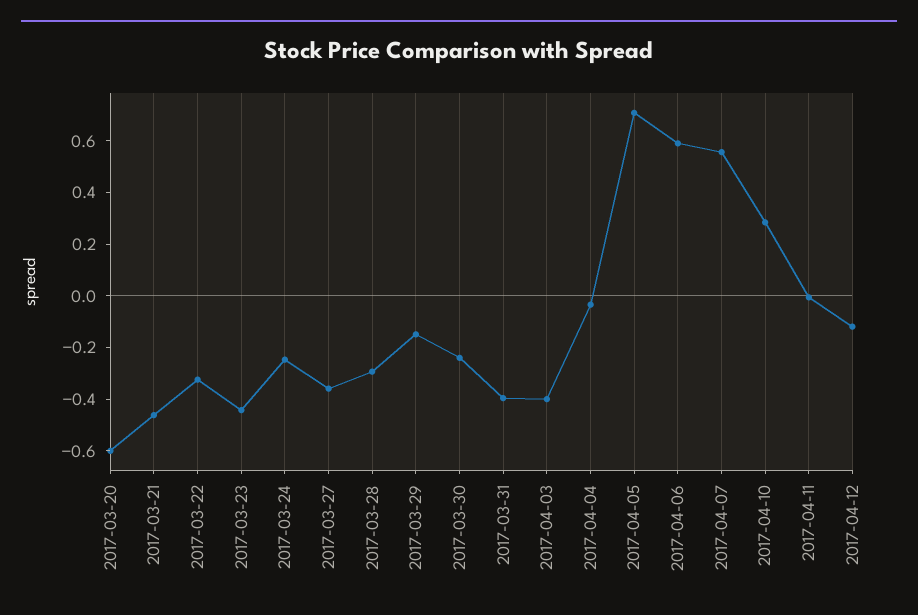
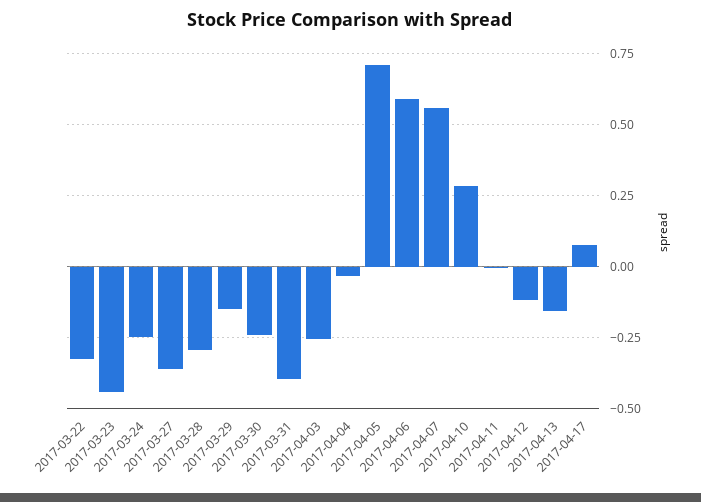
2017-03-20: -0.6 -> none
2017-03-21: -0.45 -> none
2017-04-03: -0.4 -> -0.25
2017-04-13: none -> -0.15
2017-04-17: none -> 0.075

